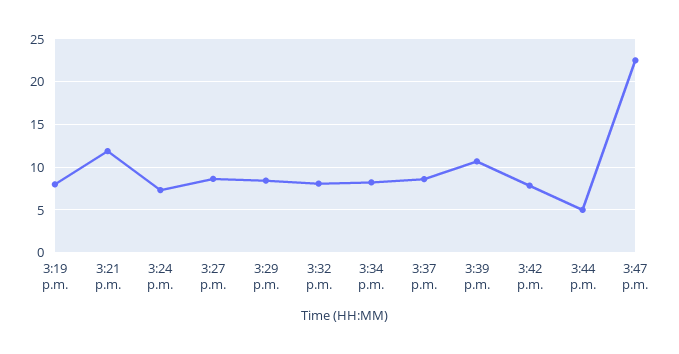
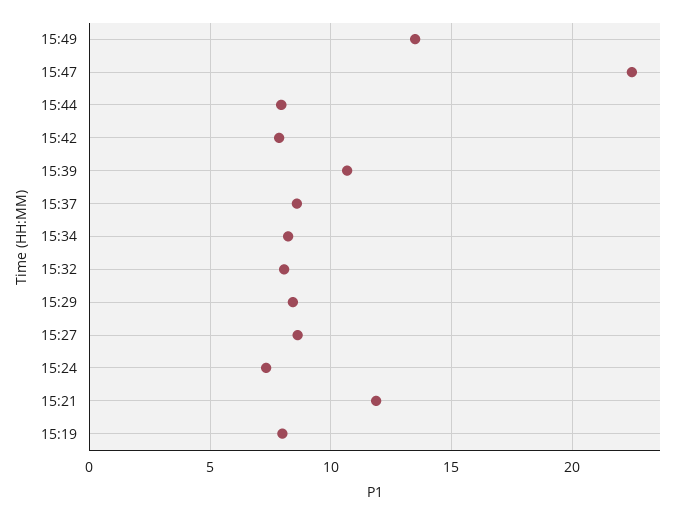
3:44 p.m.: 5 -> 8
15:49: none -> 13.5

